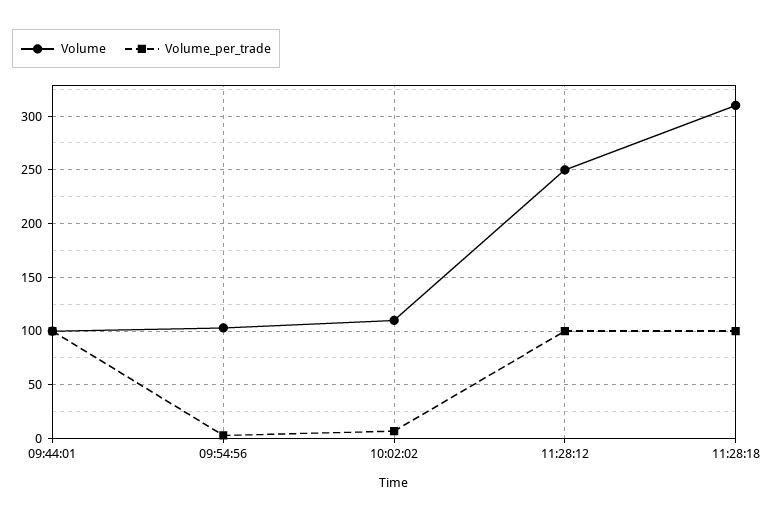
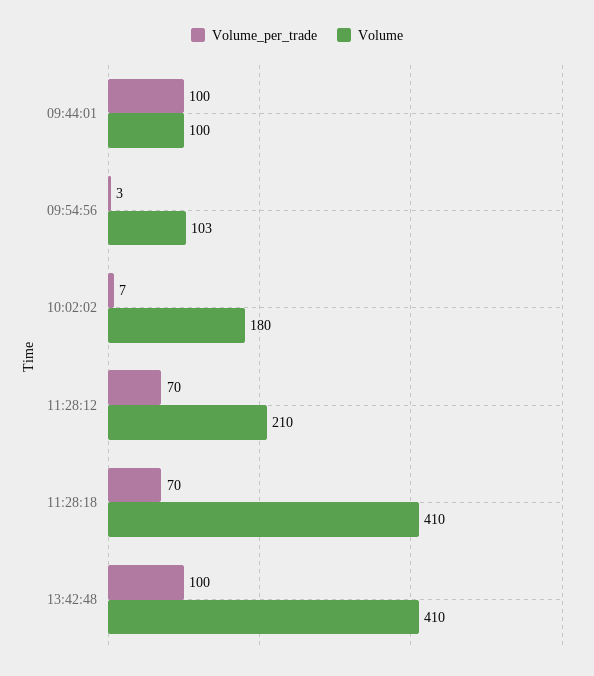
Volume, 10:02:02: 110 -> 180
Volume, 11:28:12: 250 -> 210
Volume_per_trade, 11:28:12: 100 -> 70
Volume, 11:28:18: 310 -> 410
Volume_per_trade, 11:28:18: 100 -> 70
Volume_per_trade, 13:42:48: none -> 100
Volume, 13:42:48: none -> 410

